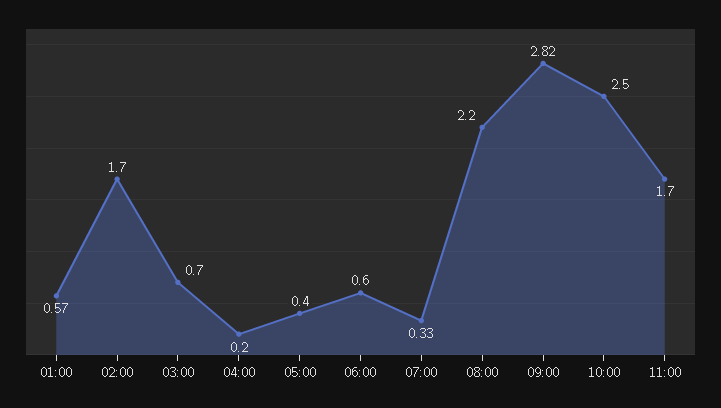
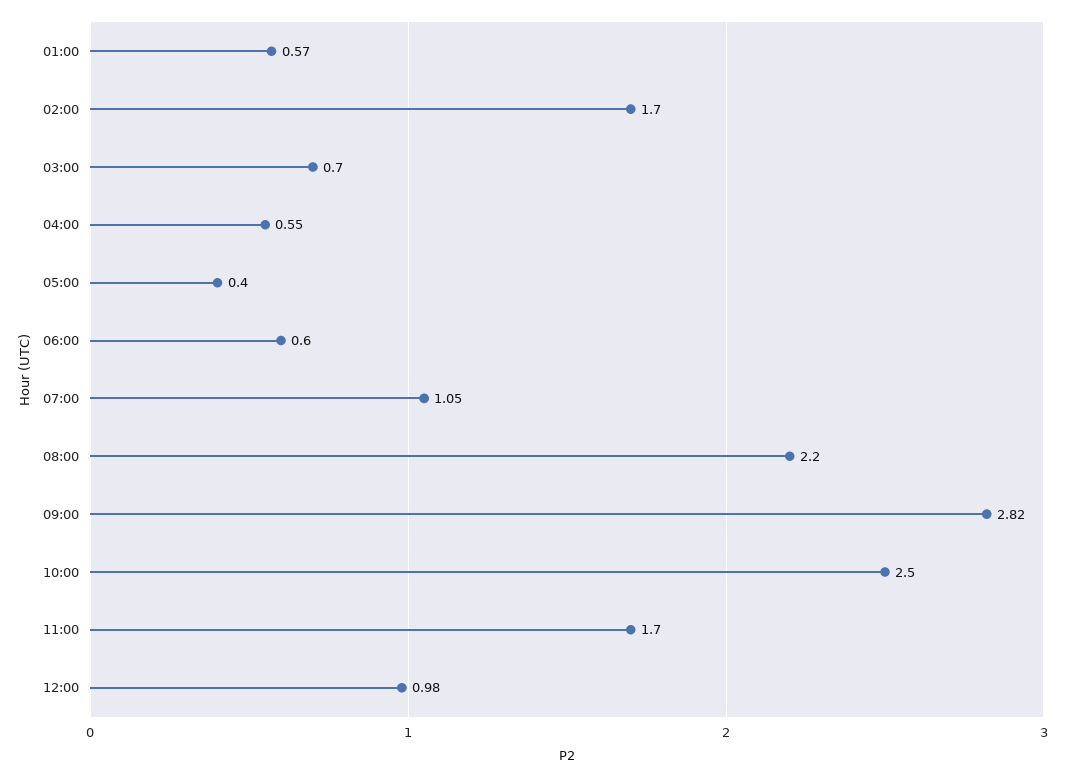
04:00: 0.2 -> 0.55
07:00: 0.33 -> 1.05
12:00: none -> 0.98

